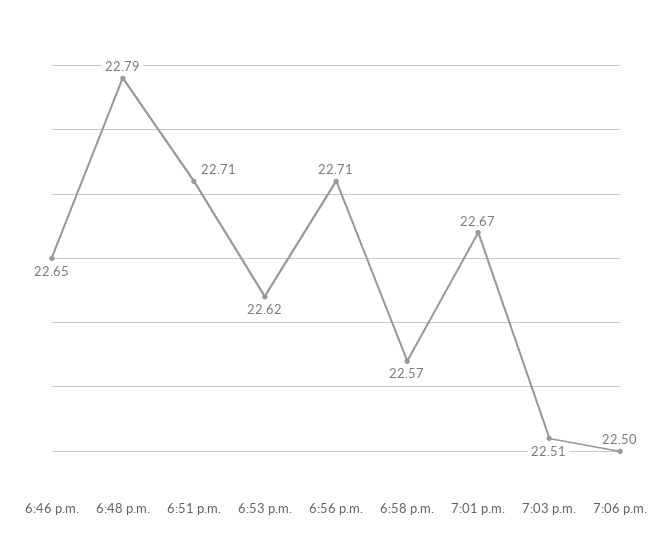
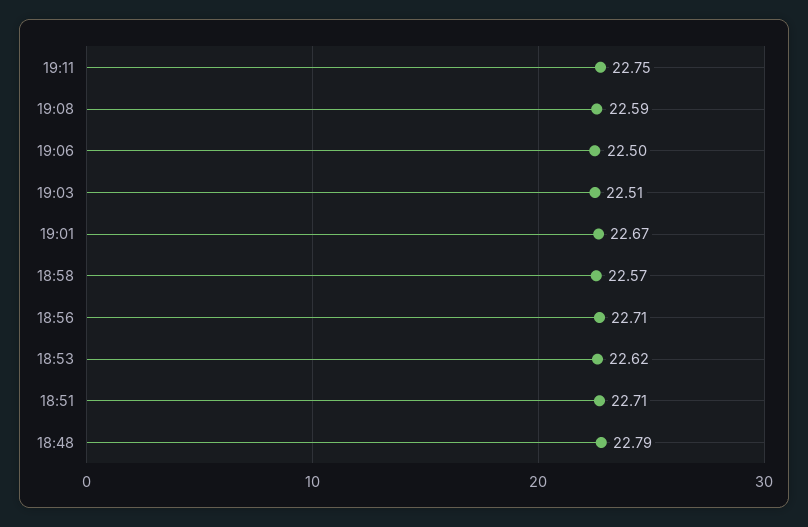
6:46 p.m.: 22.65 -> none
19:11: none -> 22.75
19:08: none -> 22.59

